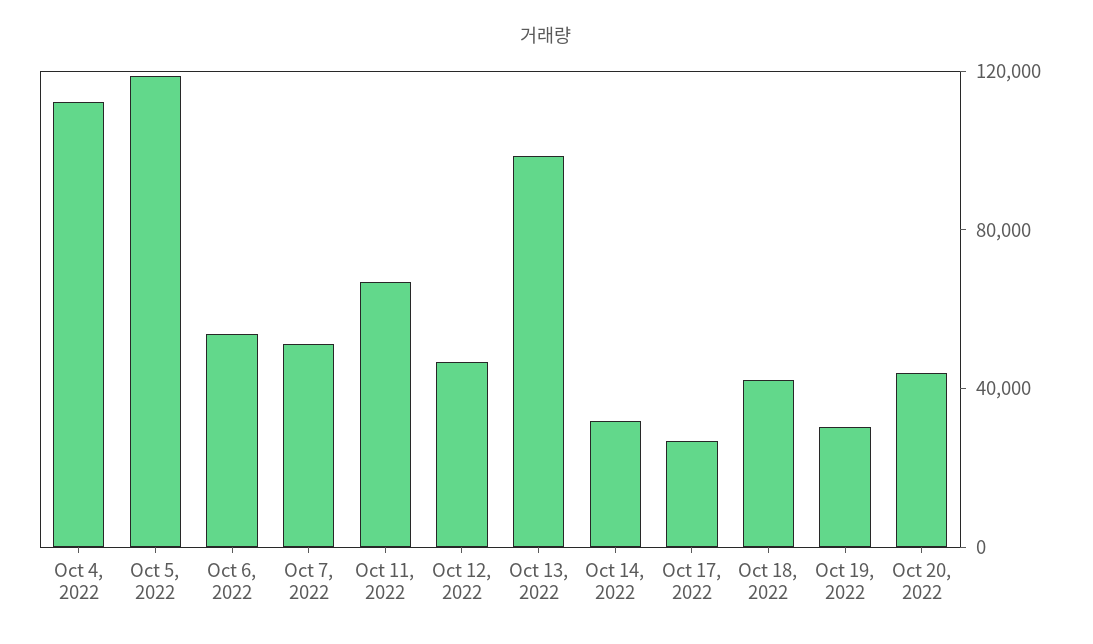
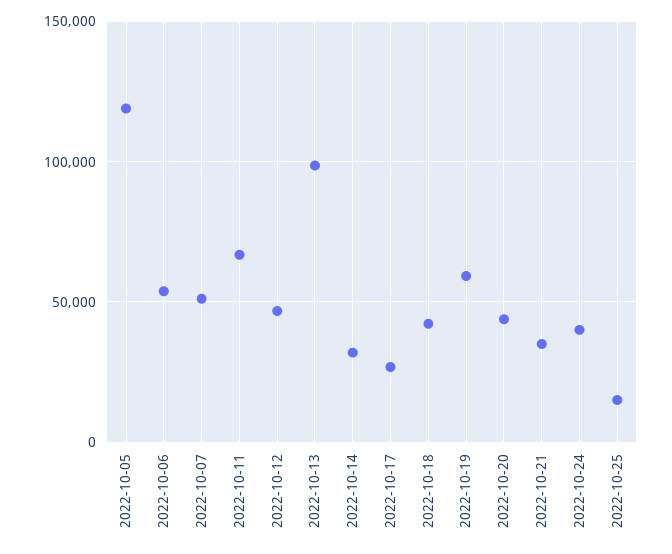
Oct 4, 2022: 110000 -> none
Oct 19, 2022: 30000 -> 60000
2022-10-21: none -> 35000
2022-10-24: none -> 40000
2022-10-25: none -> 15000

